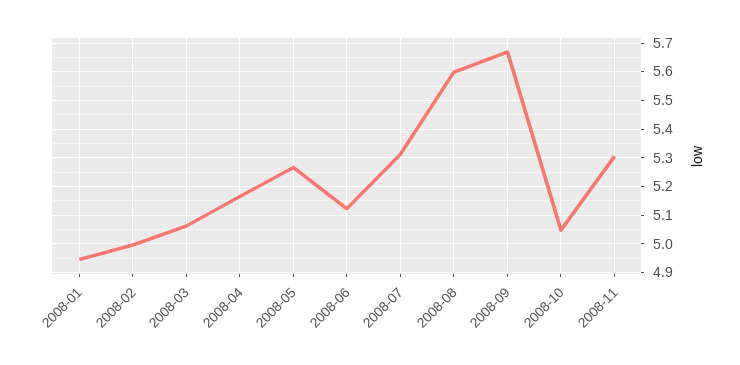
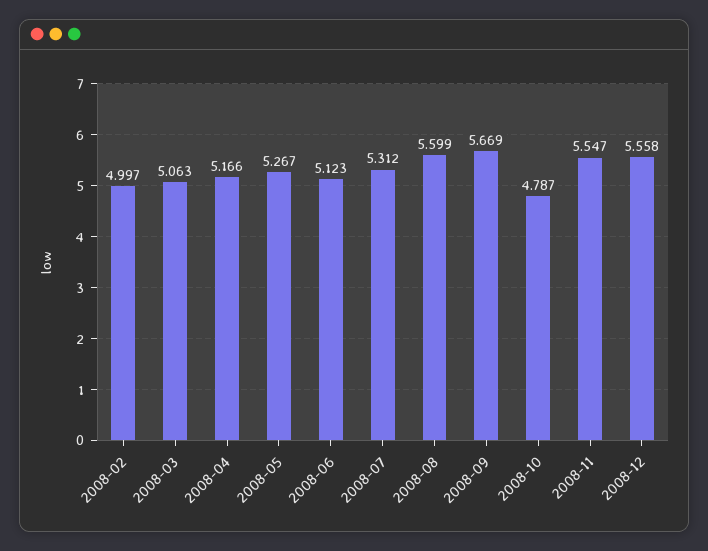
2008-01: 4.95 -> none
2008-10: 5.05 -> 4.787
2008-11: 5.3 -> 5.547
2008-12: none -> 5.558

